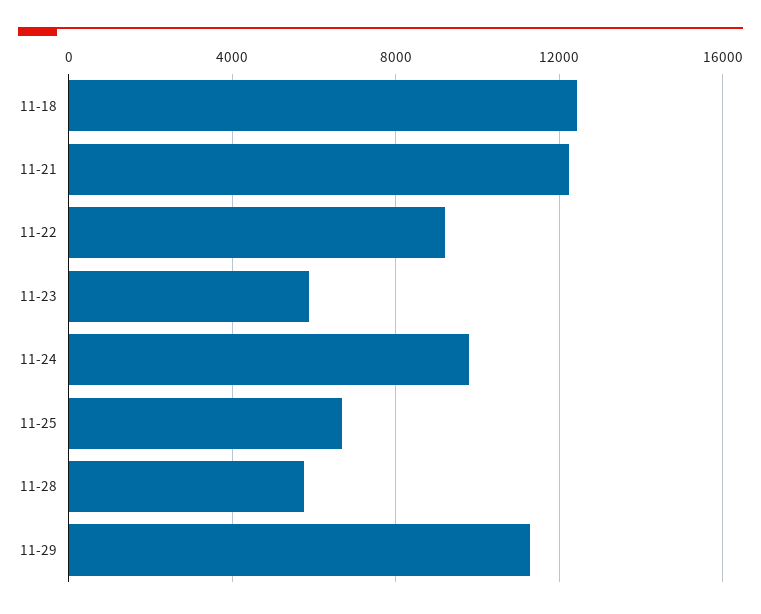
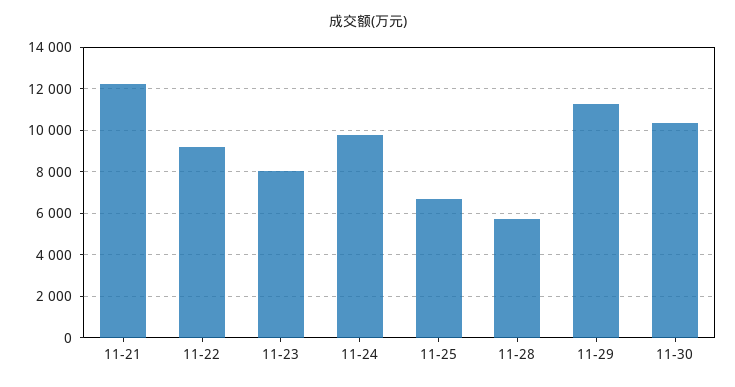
11-18: 12500 -> none
11-23: 6000 -> 8000
11-30: none -> 10500

